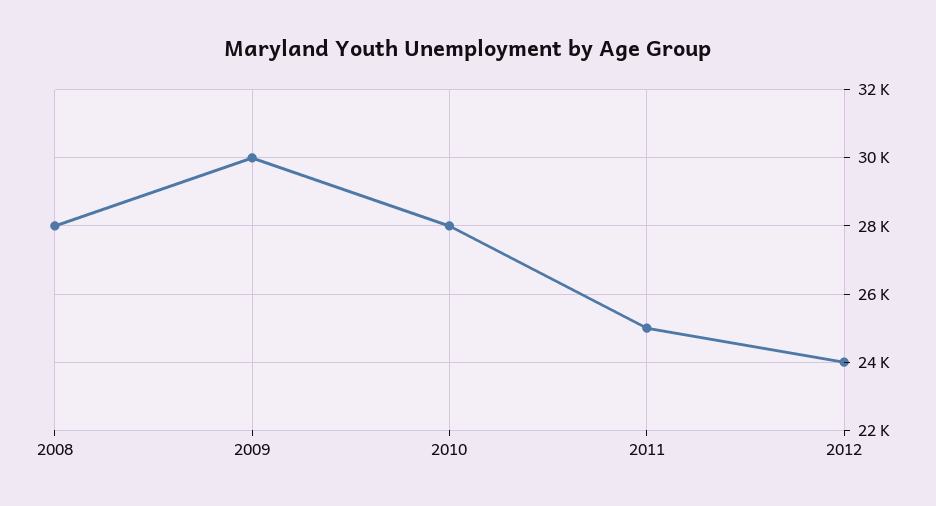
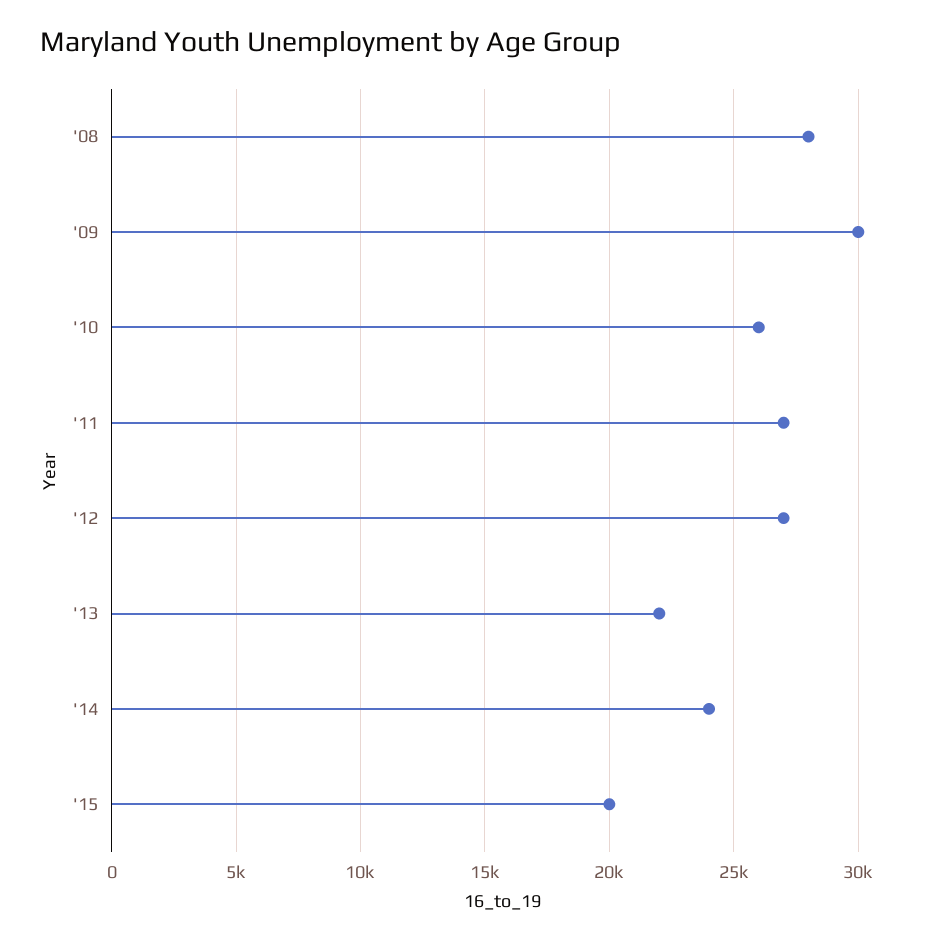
2010: 28000 -> 26000
2011: 25000 -> 27000
2012: 24000 -> 27000
'13: none -> 22000
'14: none -> 24000
'15: none -> 20000

